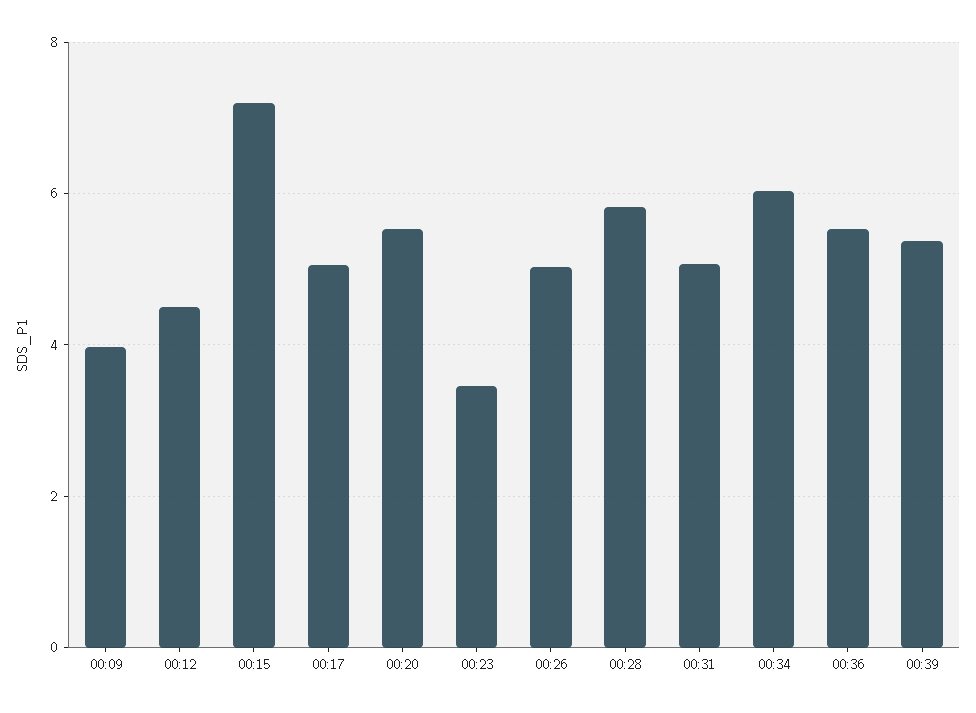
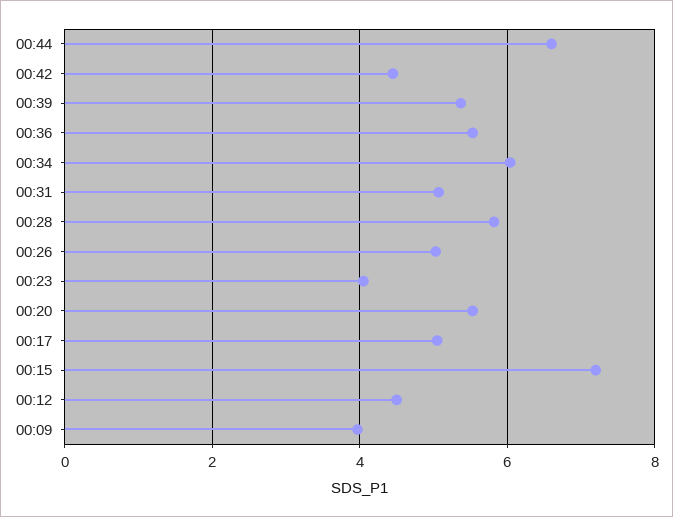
00:23: 3.4 -> 4
00:44: none -> 6.6
00:42: none -> 4.4

